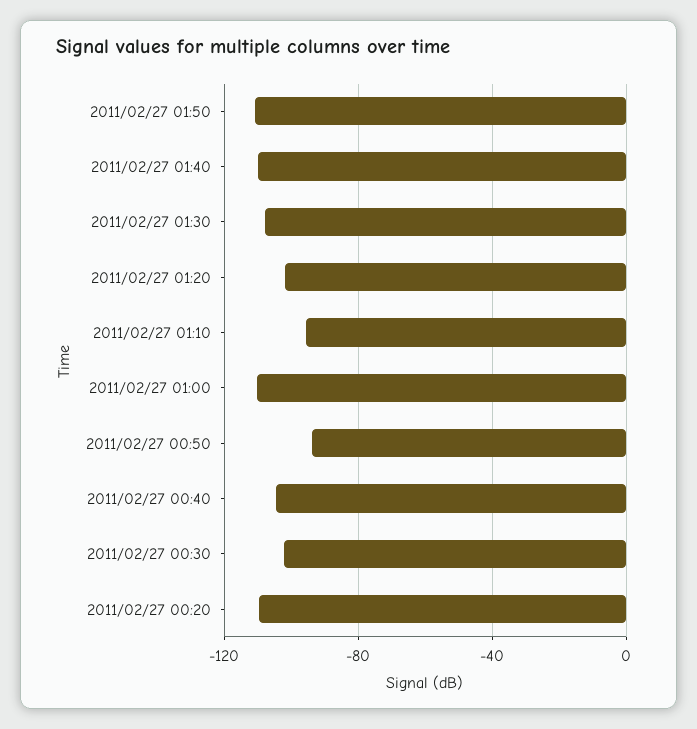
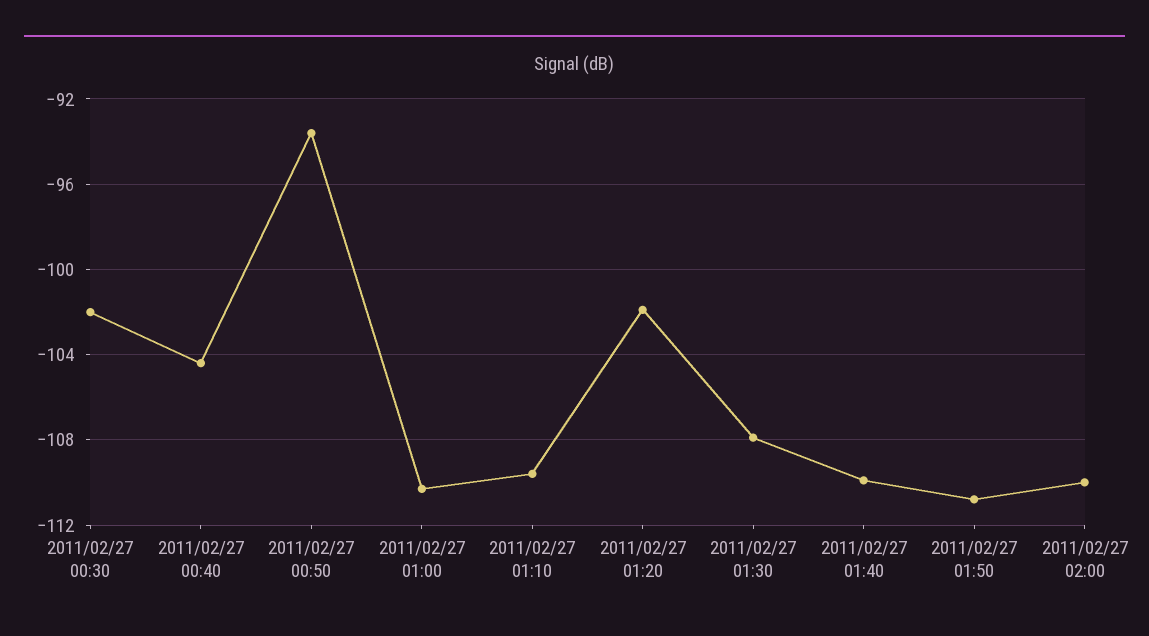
2011/02/27 01:10: -95 -> -109.5
2011/02/27 00:20: -110 -> none
2011/02/27 02:00: none -> -110

